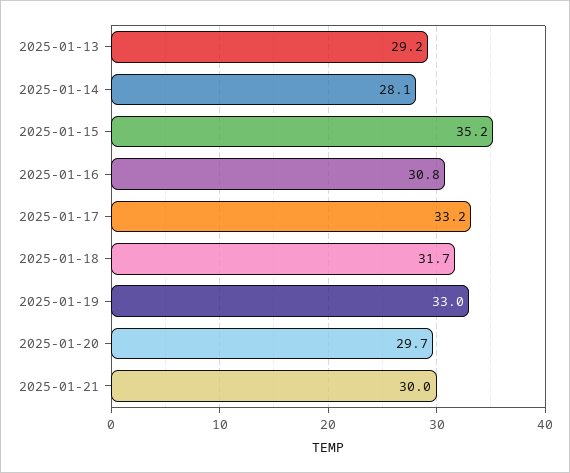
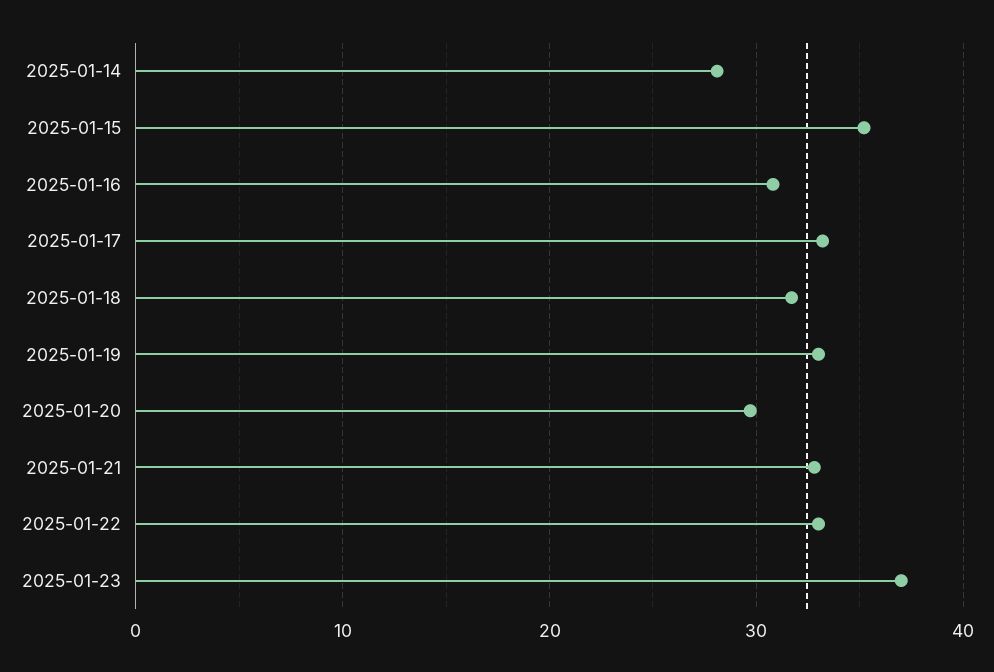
2025-01-13: 29.2 -> none
2025-01-21: 30 -> 33
2025-01-22: none -> 33
2025-01-23: none -> 37

